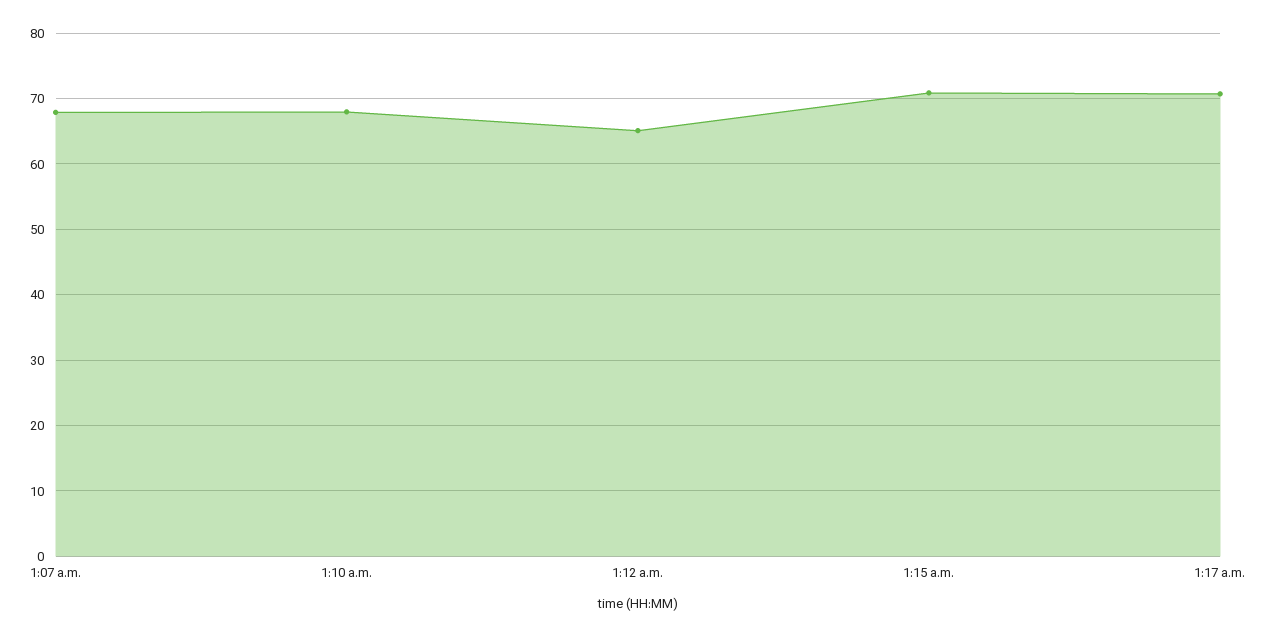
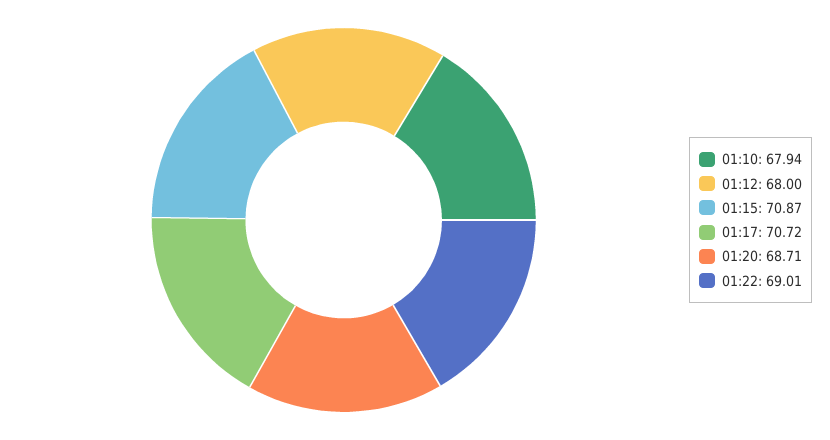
1:07 a.m.: 68 -> none
1:12 a.m.: 65 -> 68
01:20: none -> 68.71
01:22: none -> 69.01

